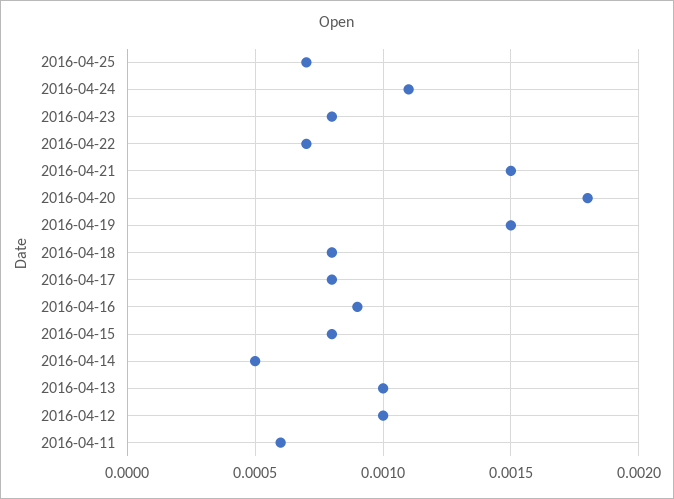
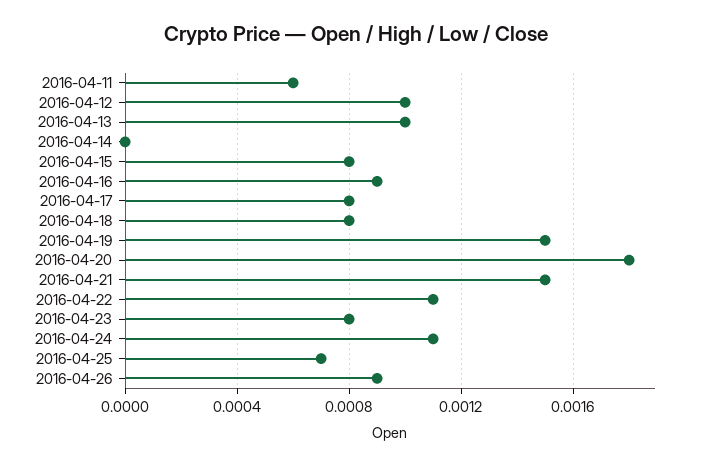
2016-04-22: 0.0007 -> 0.0011
2016-04-14: 0.0005 -> 0
2016-04-26: none -> 0.0009

